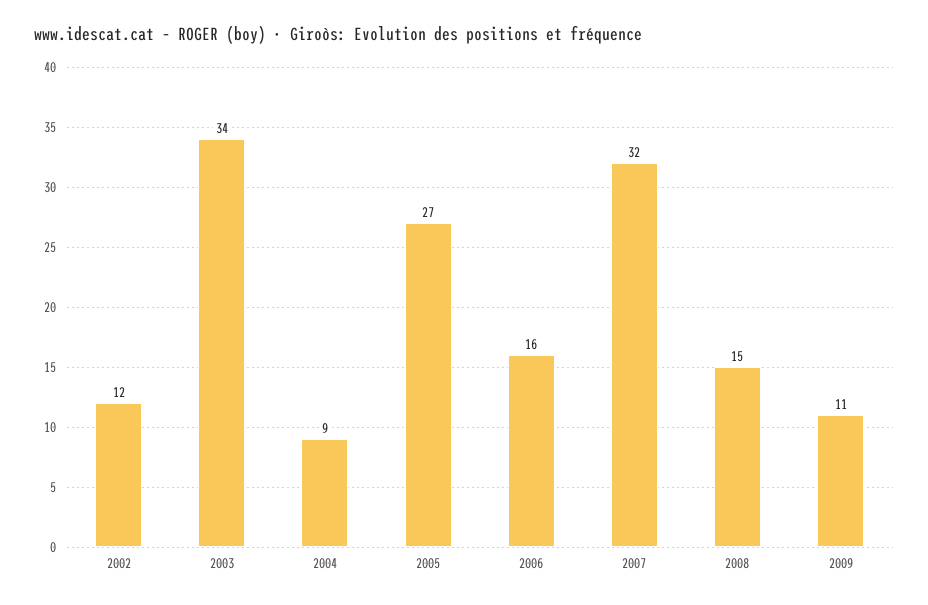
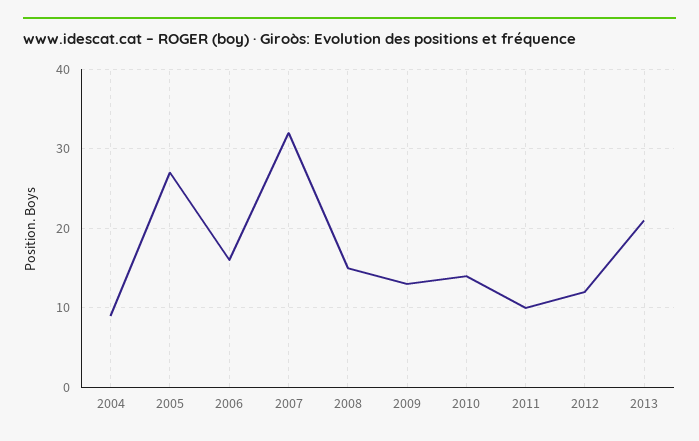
2002: 12 -> none
2003: 34 -> none
2009: 11 -> 13
2010: none -> 14
2011: none -> 10
2012: none -> 12
2013: none -> 21

